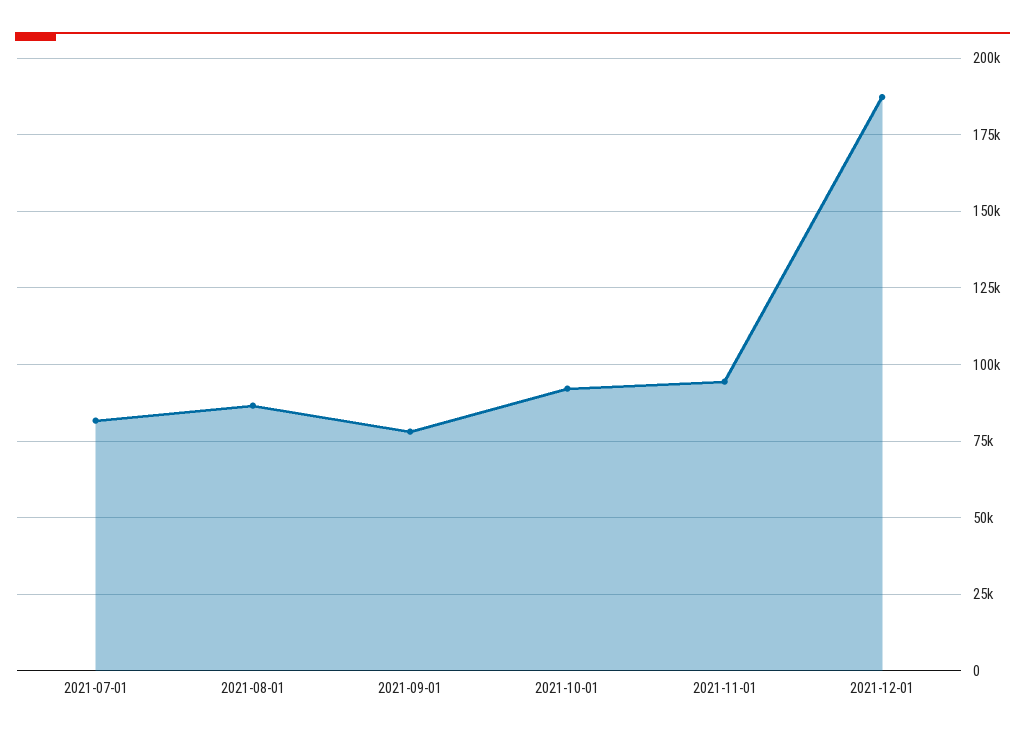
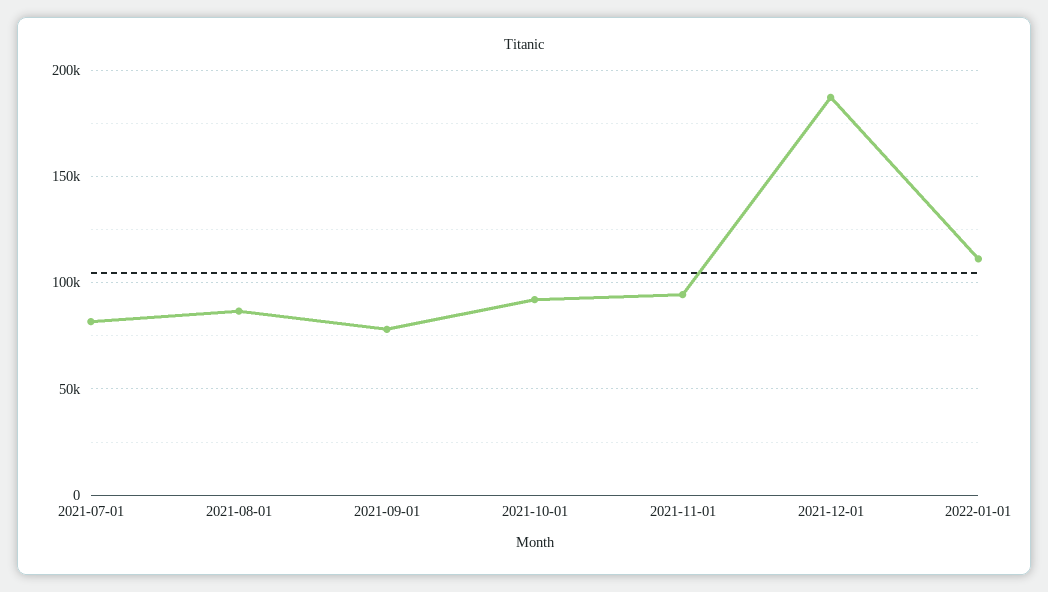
2022-01-01: none -> 110000

